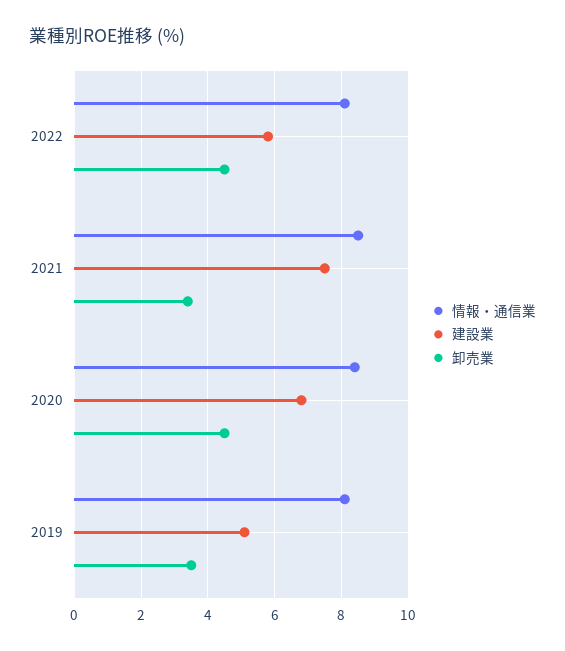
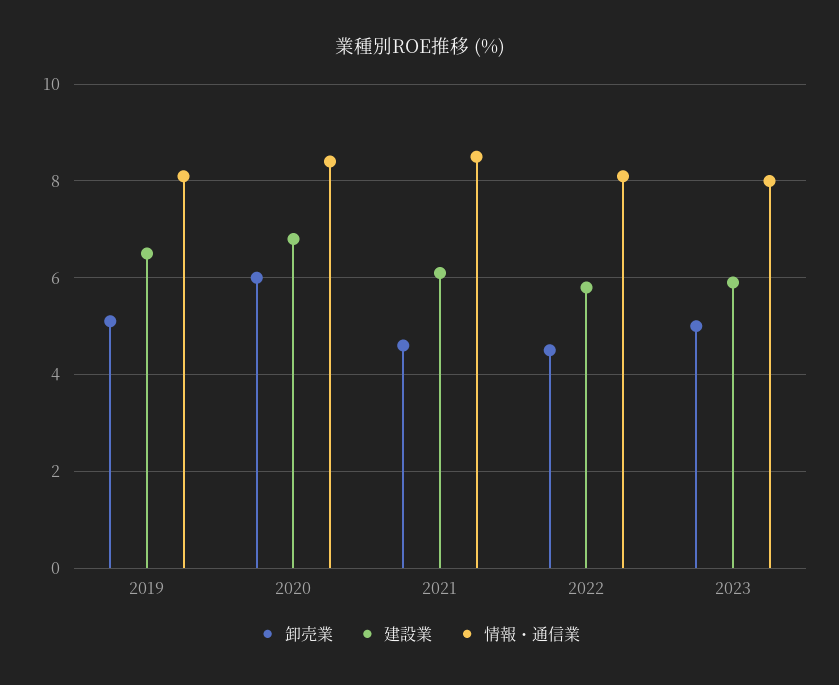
建設業, 2021: 7.5 -> 6
卸売業, 2021: 3.5 -> 4.5
卸売業, 2020: 4.5 -> 6
建設業, 2019: 5 -> 6.5
卸売業, 2019: 3.5 -> 5
卸売業, 2023: none -> 5
建設業, 2023: none -> 6
情報・通信業, 2023: none -> 8

